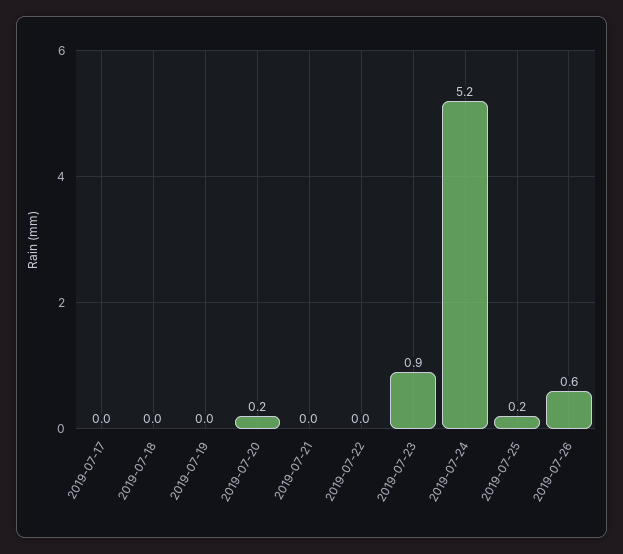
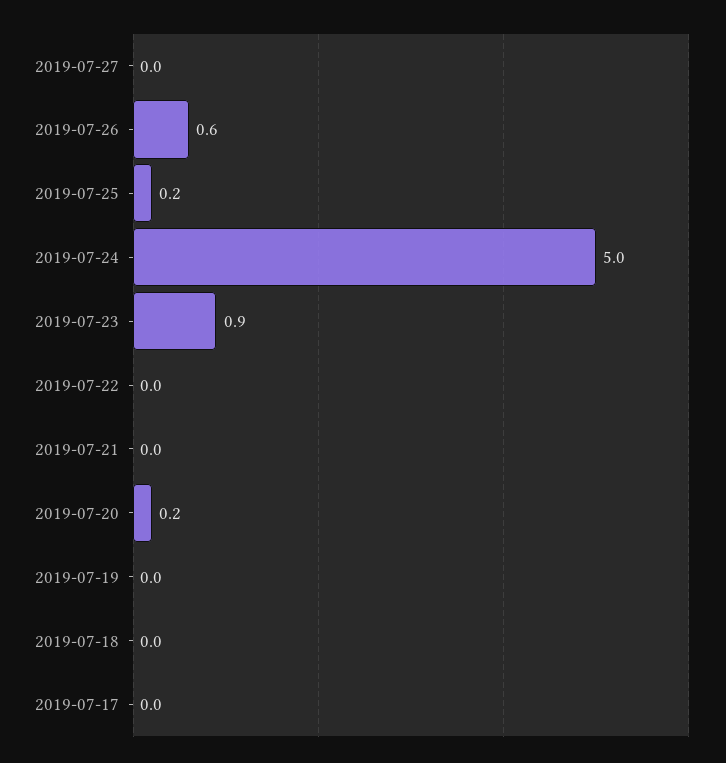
2019-07-24: 5.2 -> 5
2019-07-27: none -> 0

